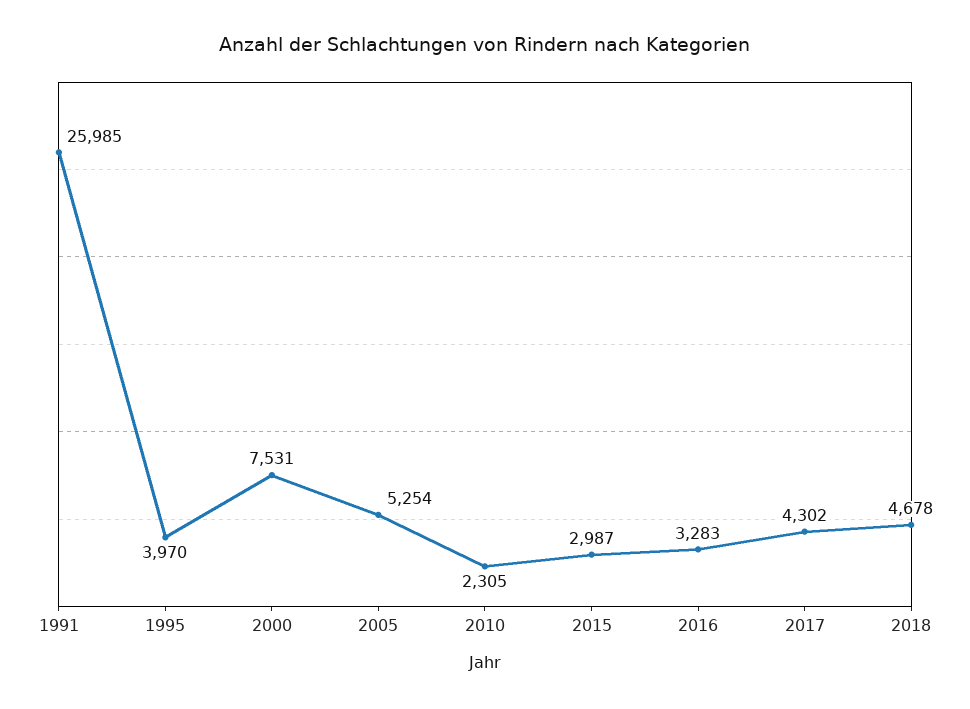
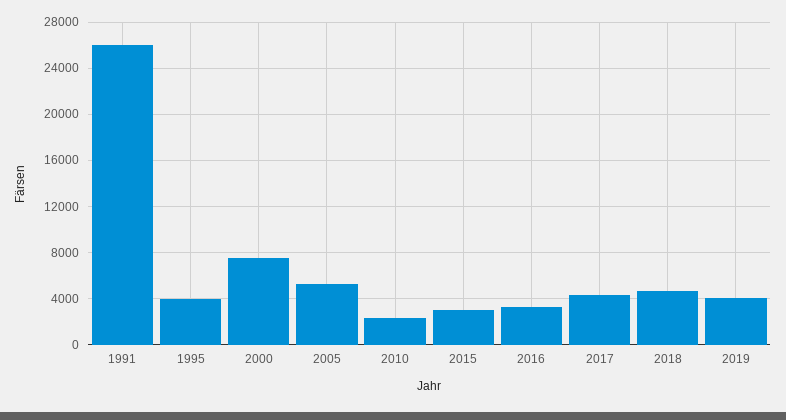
2019: none -> 4000

